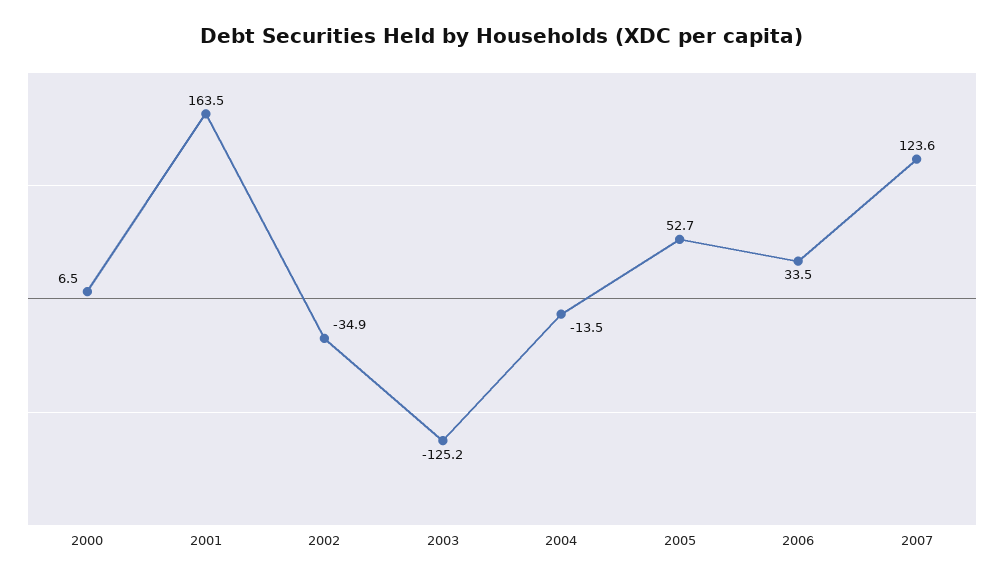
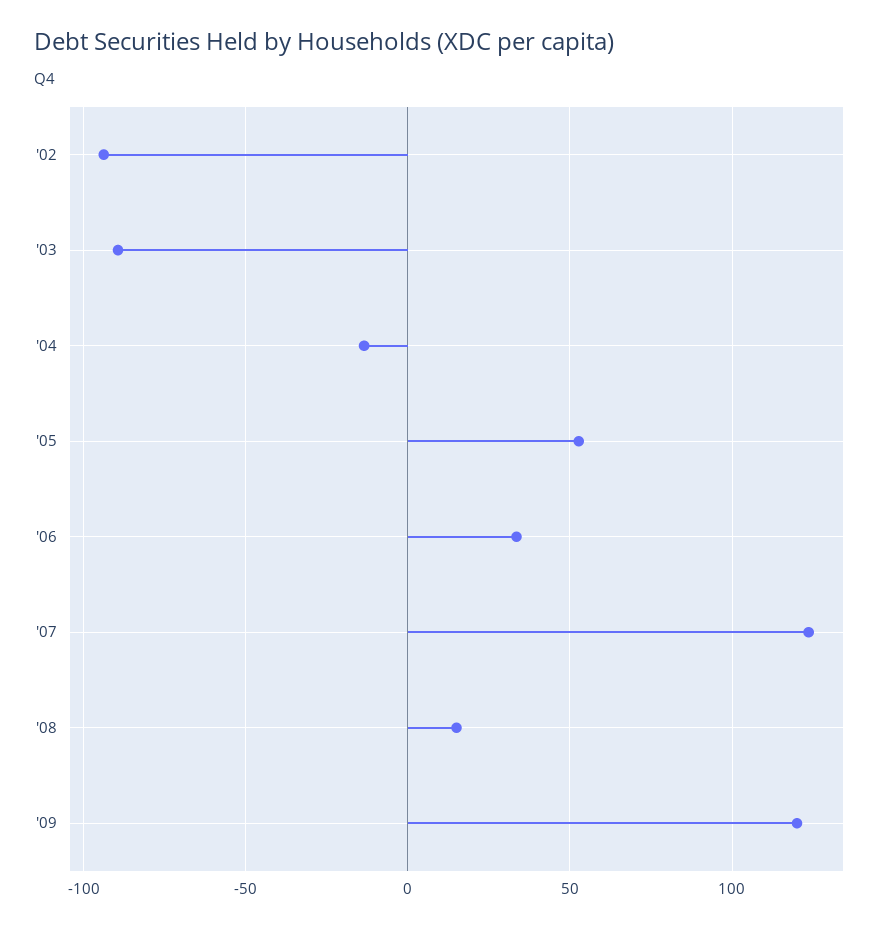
2000: 6.5 -> none
2001: 163.5 -> none
2002: -34.9 -> -95
2003: -125.2 -> -90
'08: none -> 15
'09: none -> 120

